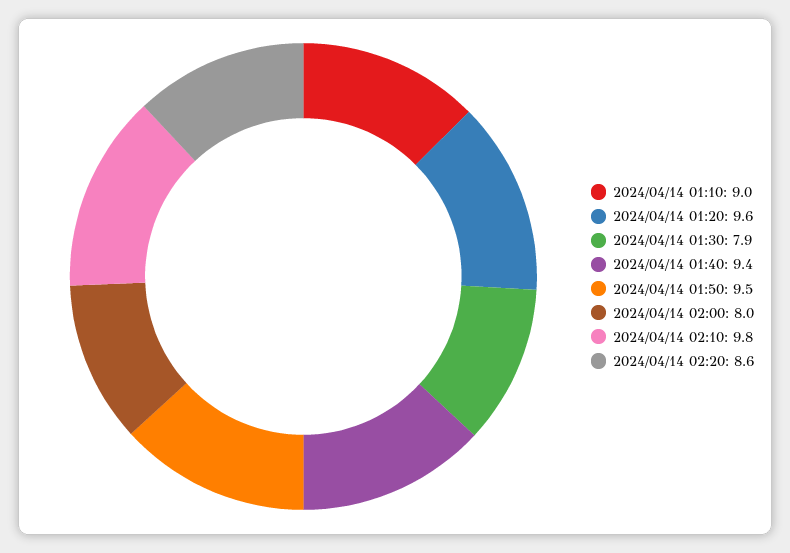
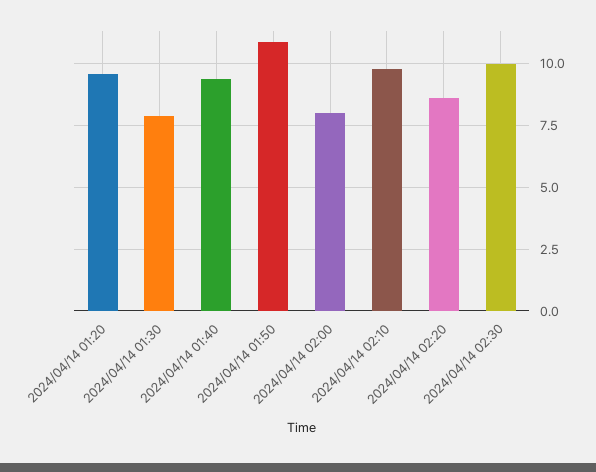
2024/04/14 01:10: 9 -> none
2024/04/14 01:50: 9.5 -> 11
2024/04/14 02:30: none -> 10

